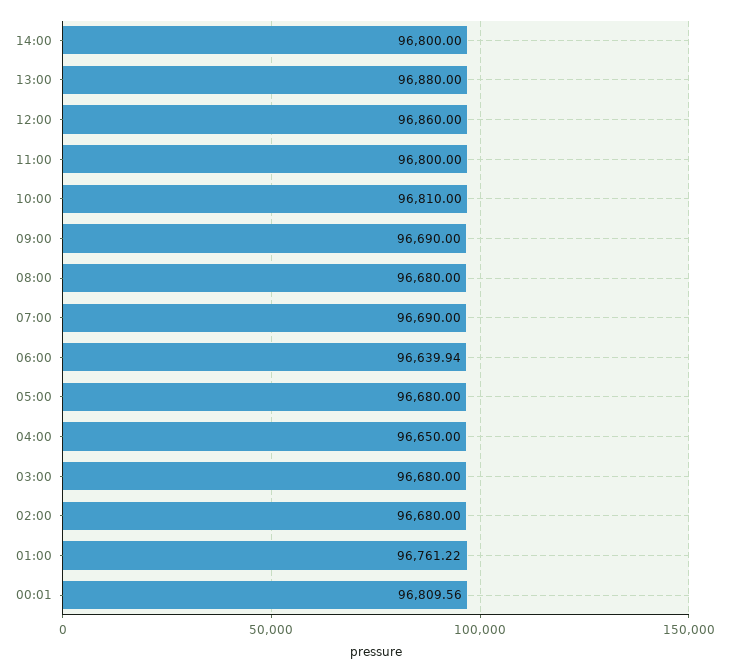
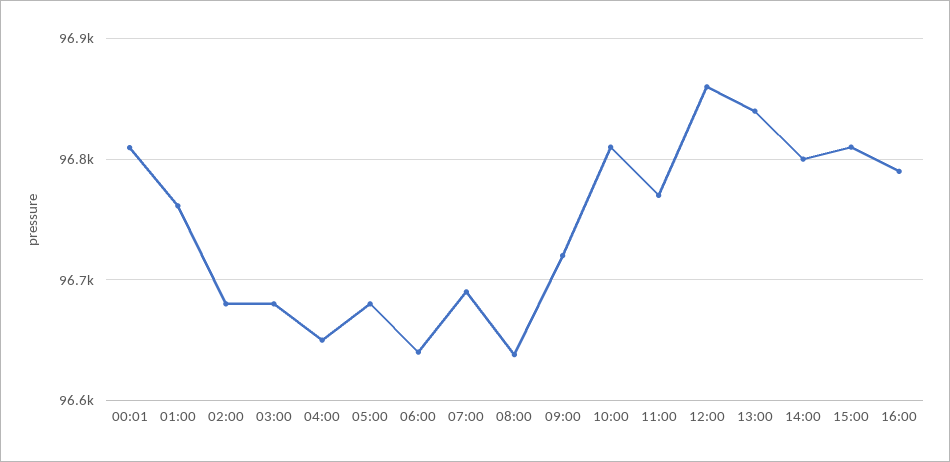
13:00: 96880 -> 96840
11:00: 96800 -> 96770
09:00: 96690 -> 96720
08:00: 96680 -> 96640
15:00: none -> 96810
16:00: none -> 96790

